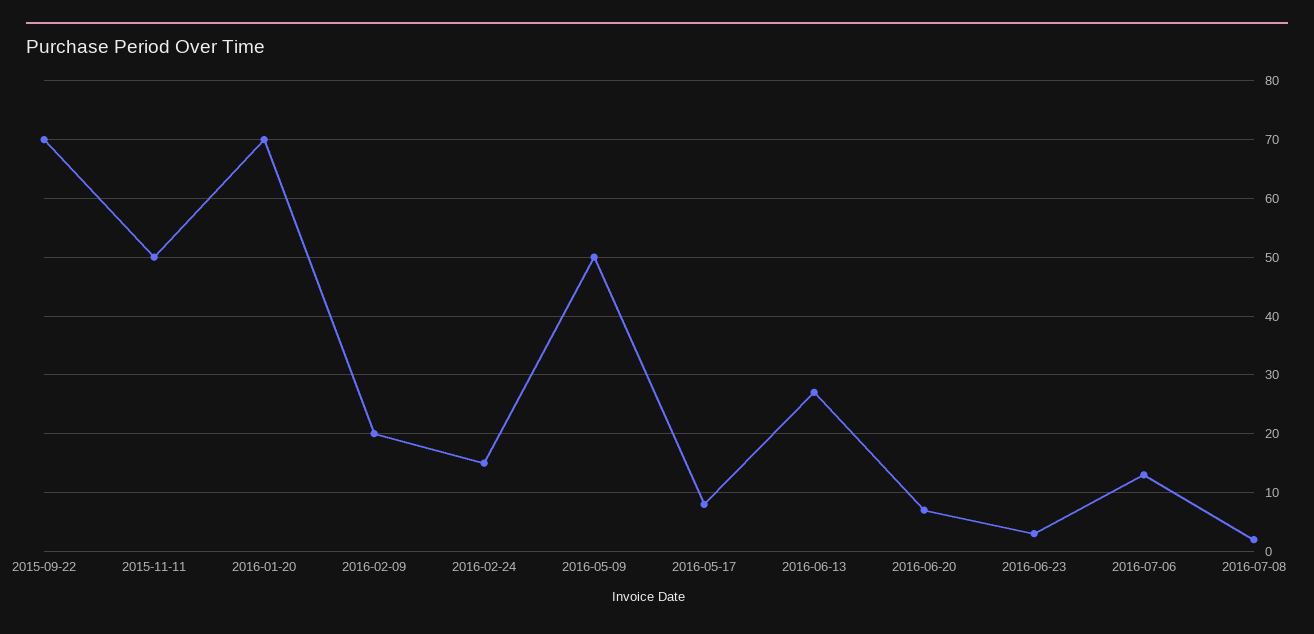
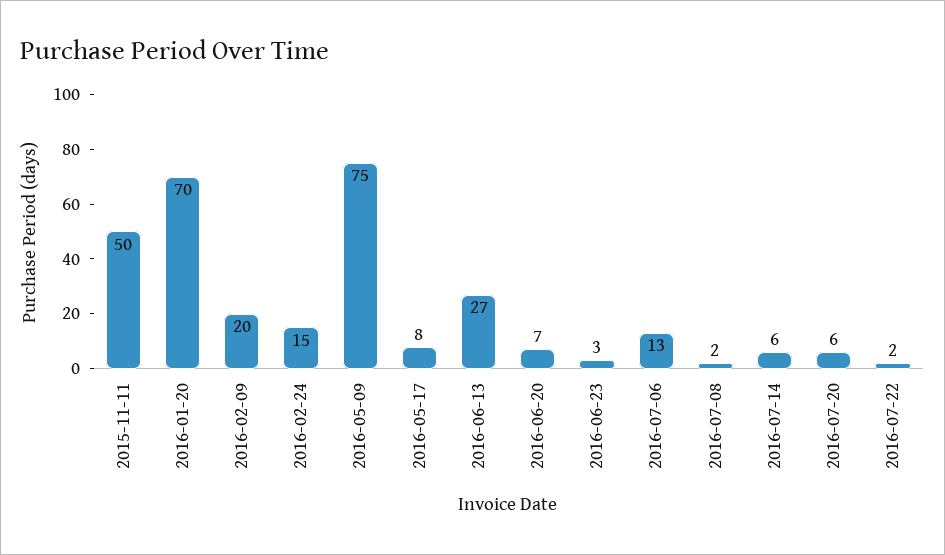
2015-09-22: 70 -> none
2016-05-09: 50 -> 75
2016-07-14: none -> 6
2016-07-20: none -> 6
2016-07-22: none -> 2

